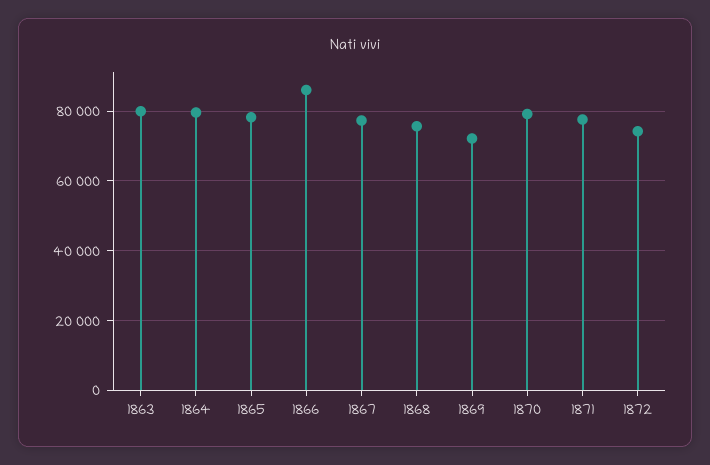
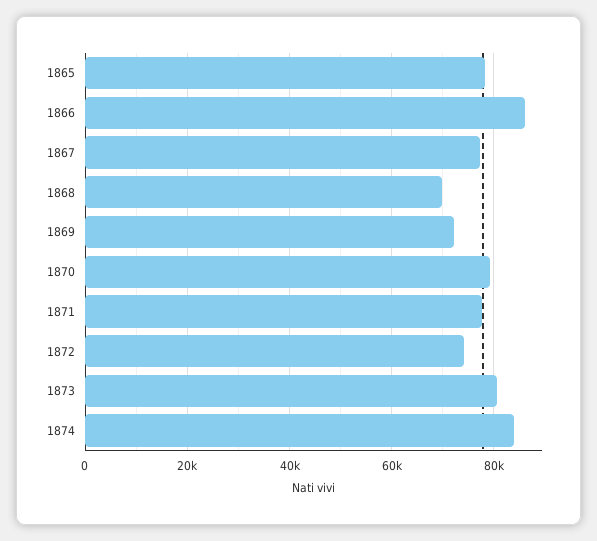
1863: 80000 -> none
1864: 80000 -> none
1868: 76000 -> 70000
1873: none -> 80000
1874: none -> 84000

